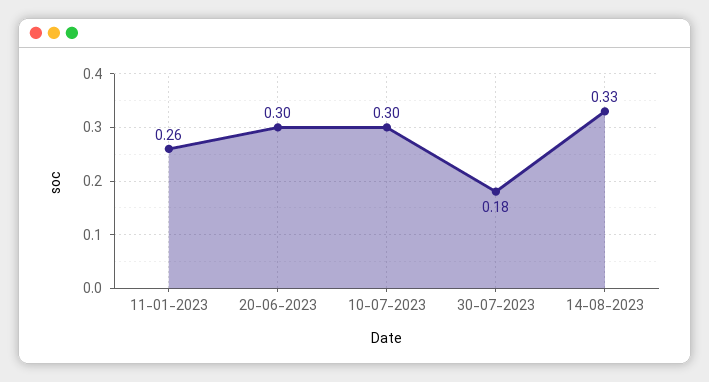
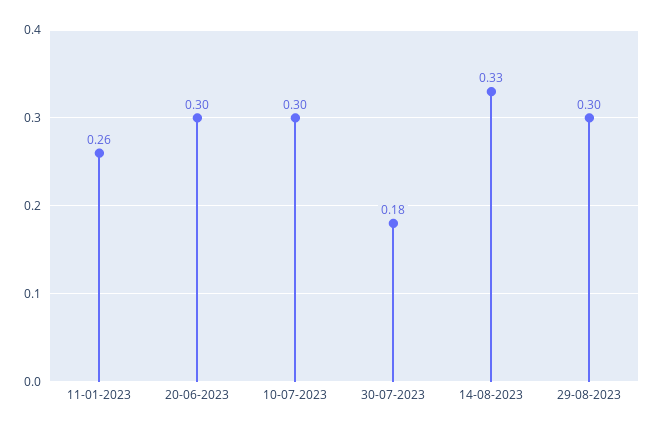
29-08-2023: none -> 0.3

